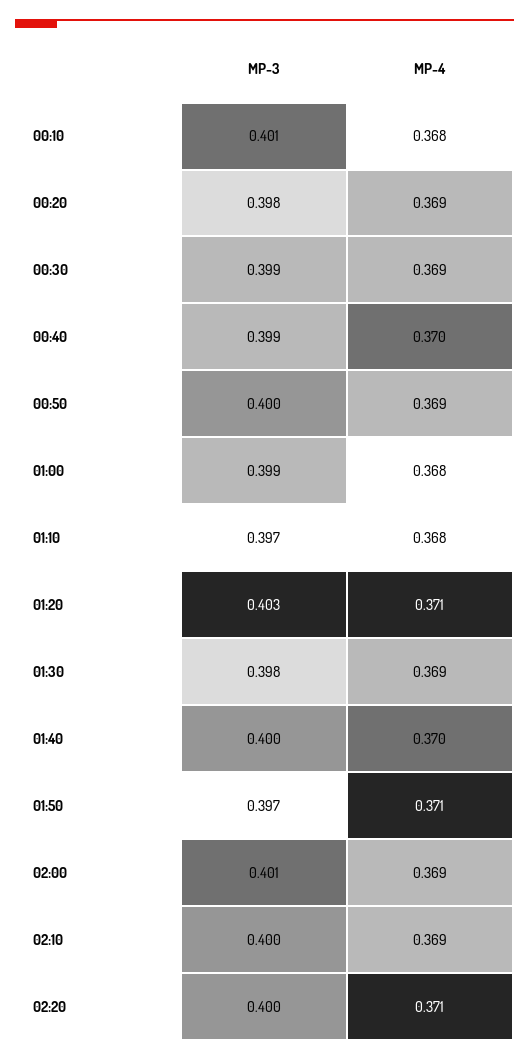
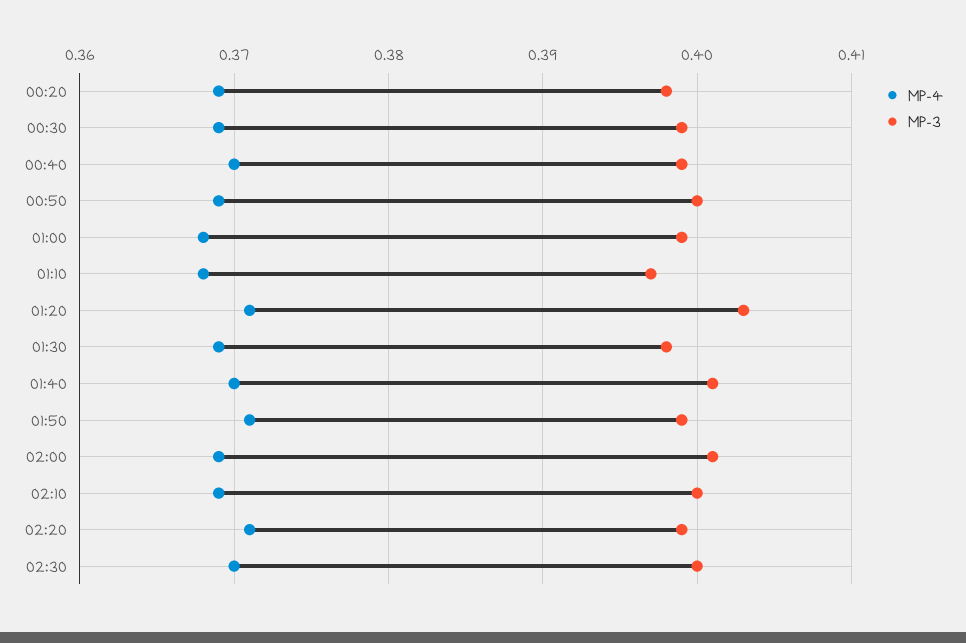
MP-3, 00:10: 0.401 -> none
MP-4, 00:10: 0.368 -> none
MP-3, 01:40: 0.4 -> 0.401
MP-3, 01:50: 0.397 -> 0.399
MP-3, 02:20: 0.4 -> 0.399
MP-4, 02:30: none -> 0.37
MP-3, 02:30: none -> 0.4

